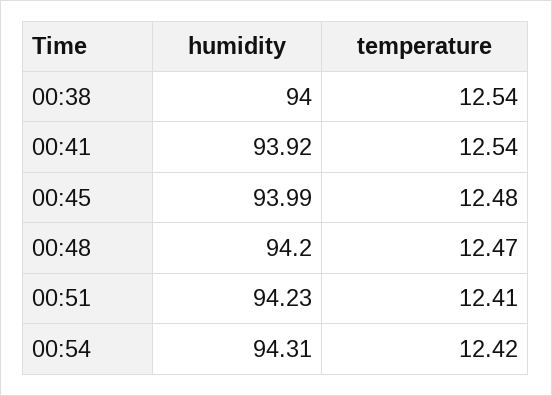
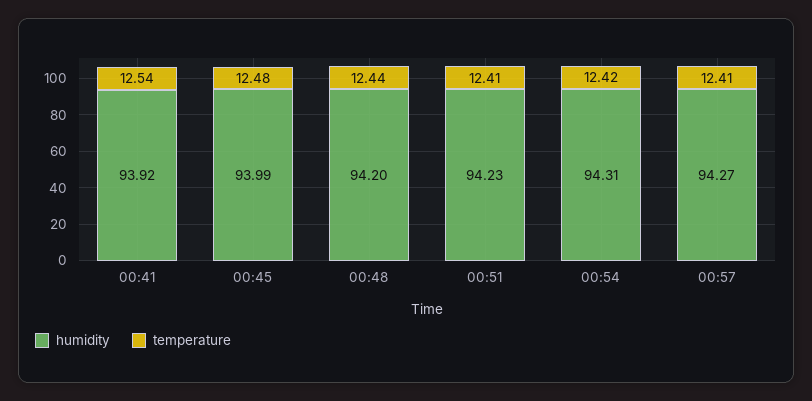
humidity, 00:38: 94 -> none
temperature, 00:38: 12.54 -> none
temperature, 00:48: 12.47 -> 12.44
humidity, 00:57: none -> 94.27
temperature, 00:57: none -> 12.41

